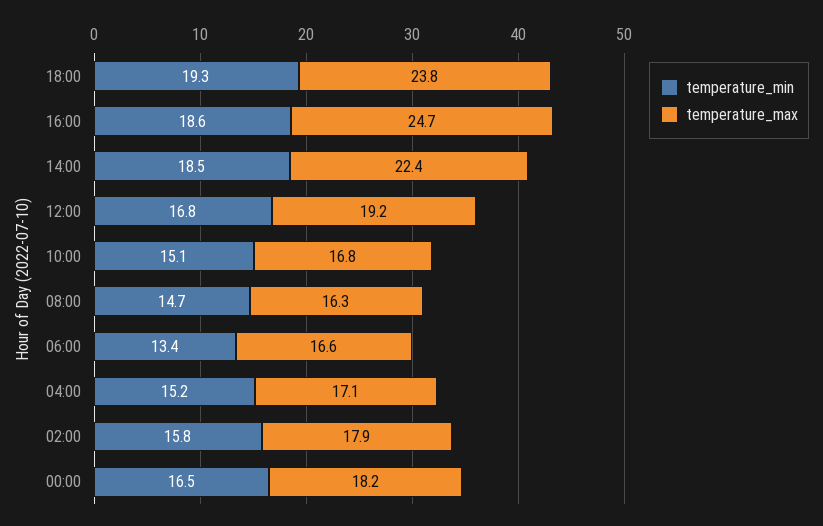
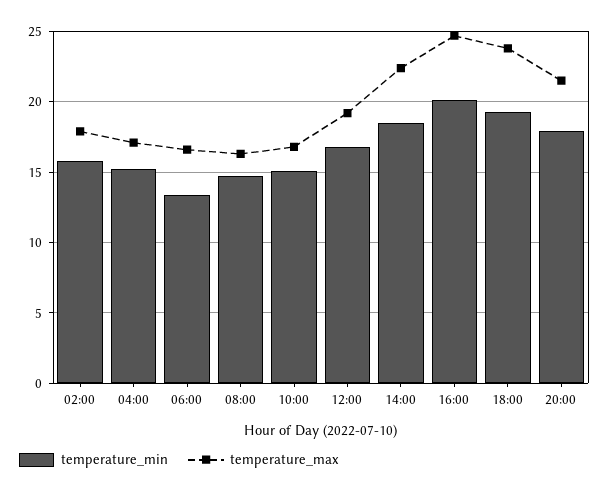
temperature_min, 16:00: 18.6 -> 20
temperature_min, 00:00: 16.5 -> none
temperature_max, 00:00: 18.2 -> none
temperature_min, 20:00: none -> 18
temperature_max, 20:00: none -> 21.5

